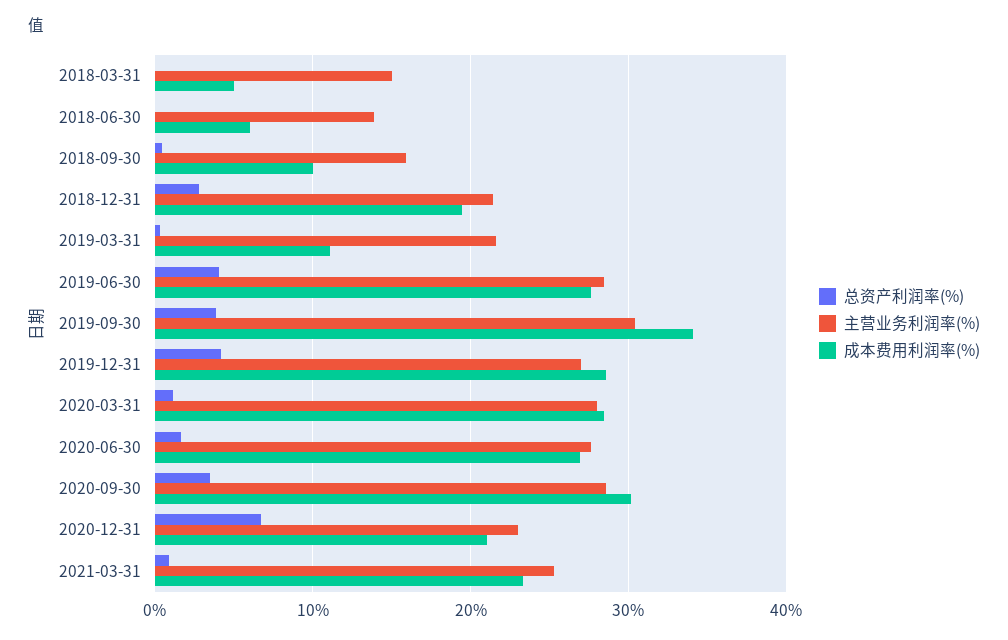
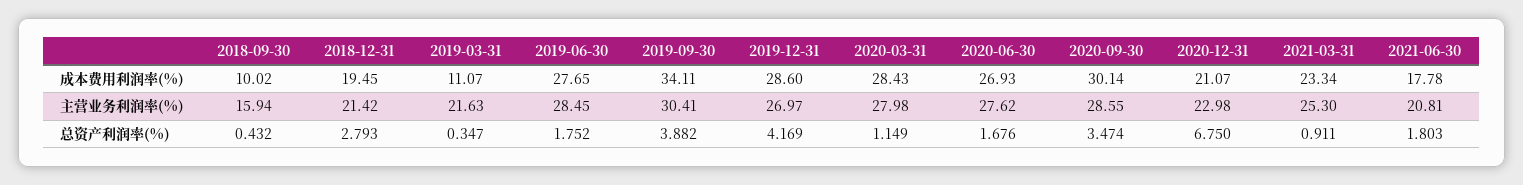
总资产利润率(%), 2018-03-31: 0 -> none
主营业务利润率(%), 2018-03-31: 15 -> none
成本费用利润率(%), 2018-03-31: 5 -> none
总资产利润率(%), 2018-06-30: 0 -> none
主营业务利润率(%), 2018-06-30: 14 -> none
成本费用利润率(%), 2018-06-30: 6 -> none
总资产利润率(%), 2019-06-30: 4 -> 1.752
成本费用利润率(%), 2021-06-30: none -> 17.78
主营业务利润率(%), 2021-06-30: none -> 20.81
总资产利润率(%), 2021-06-30: none -> 1.803

